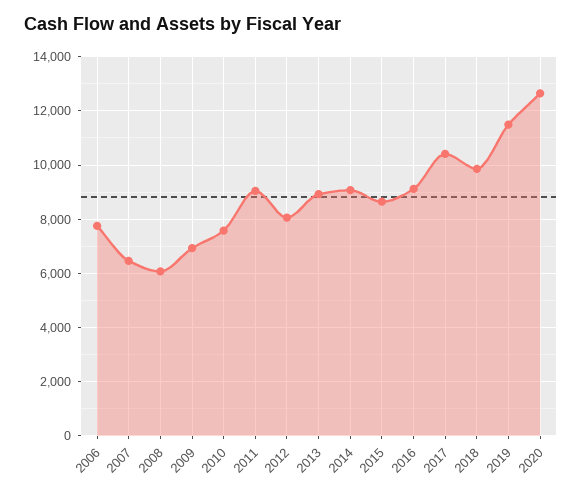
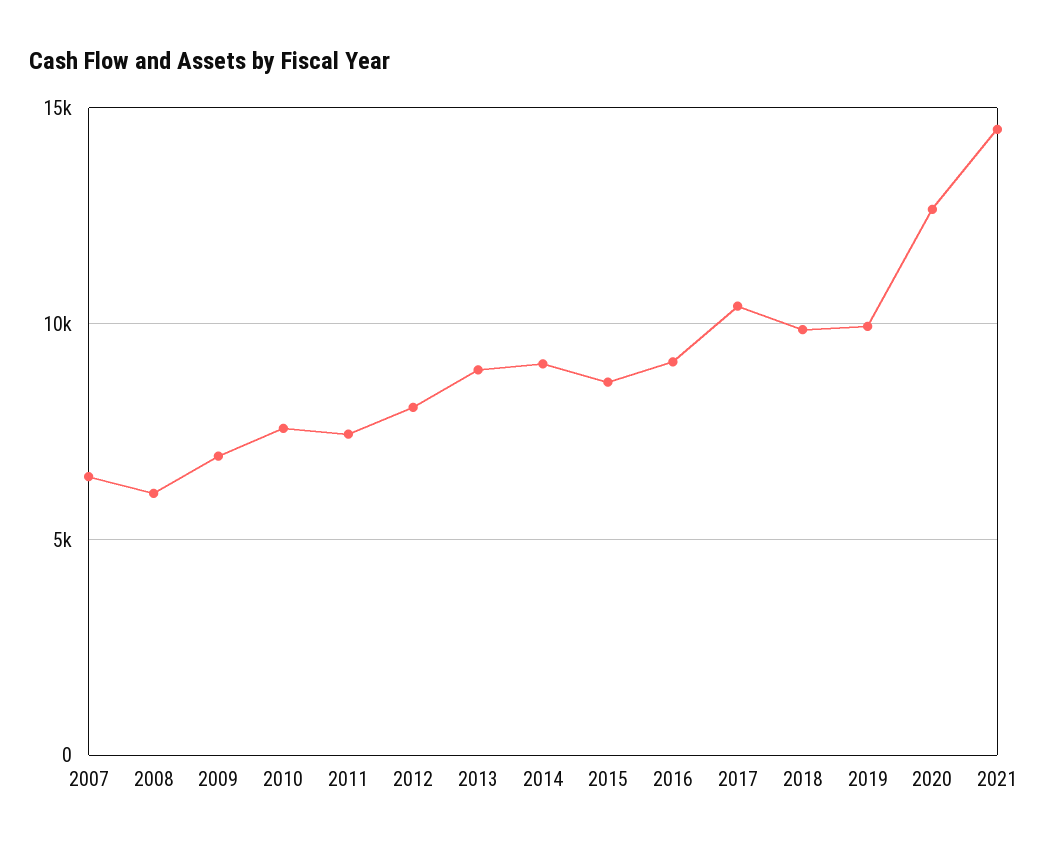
2006: 7750 -> none
2011: 9000 -> 7500
2019: 11500 -> 10000
2021: none -> 14500

